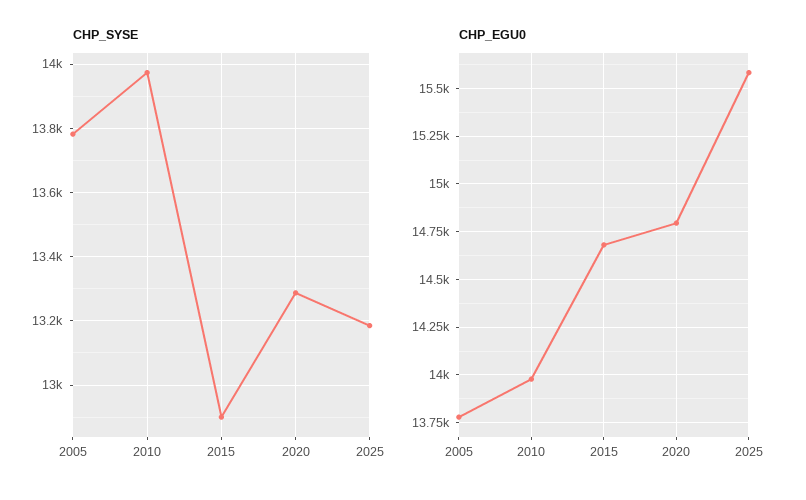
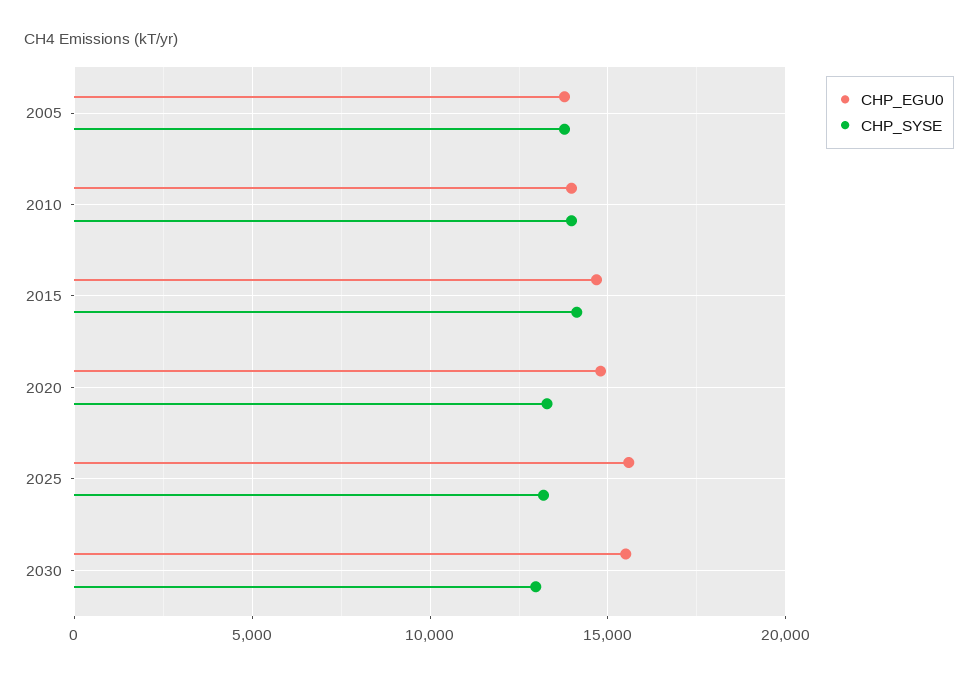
CHP_SYSE, 2015: 12900 -> 14000
CHP_EGU0, 2030: none -> 15500
CHP_SYSE, 2030: none -> 13000

